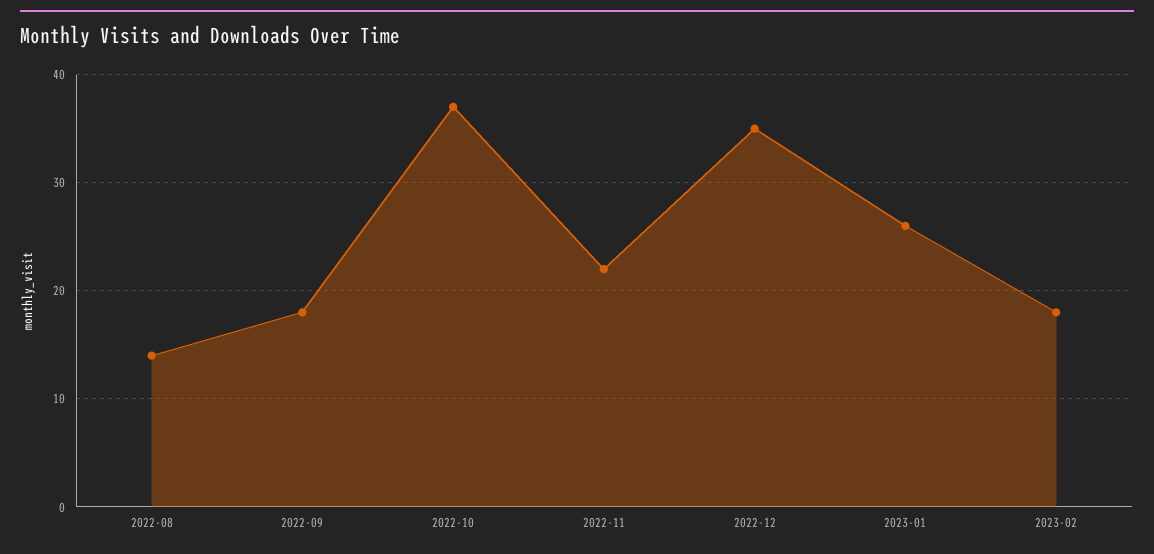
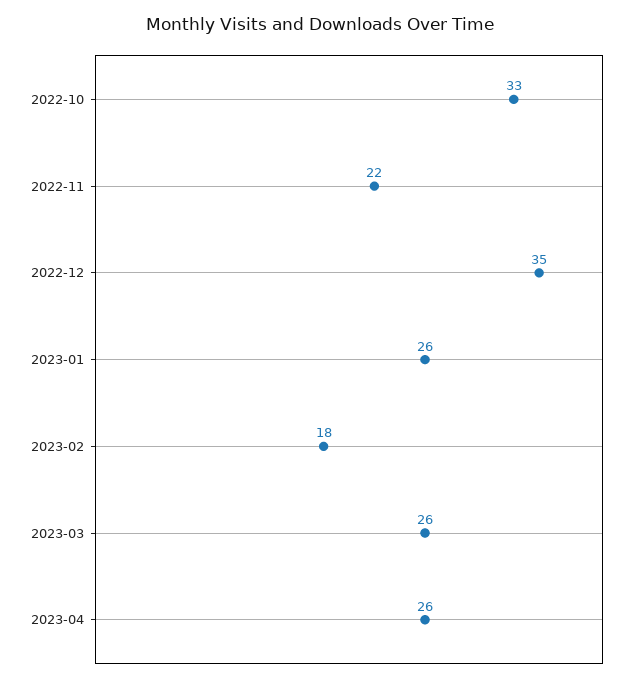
2022-08: 14 -> none
2022-09: 18 -> none
2022-10: 37 -> 33
2023-03: none -> 26
2023-04: none -> 26

